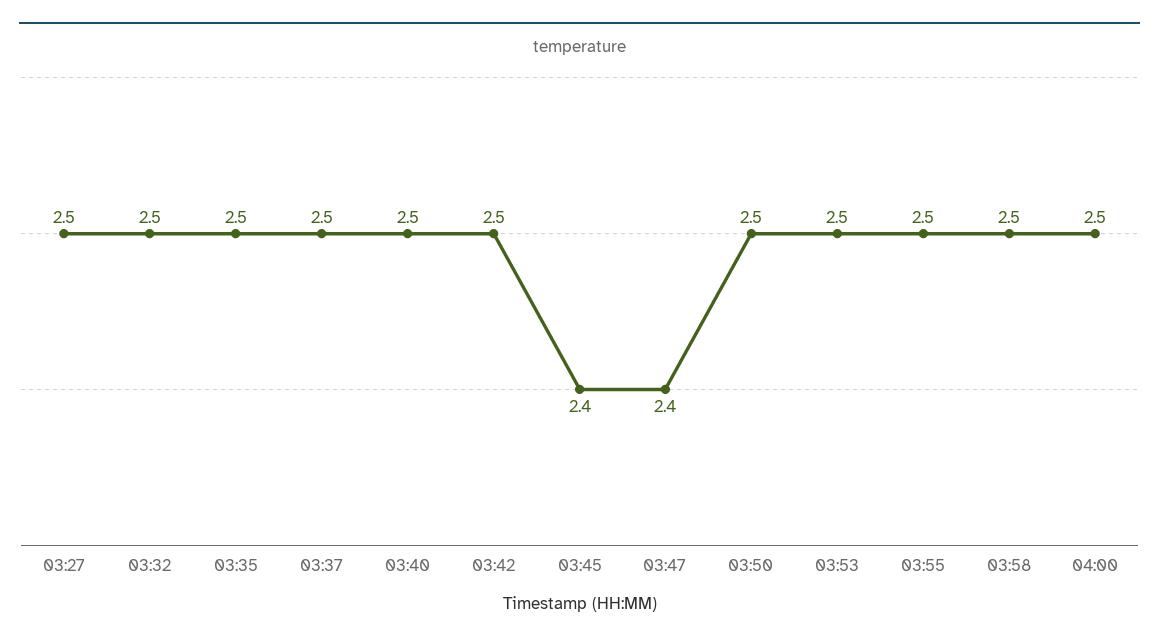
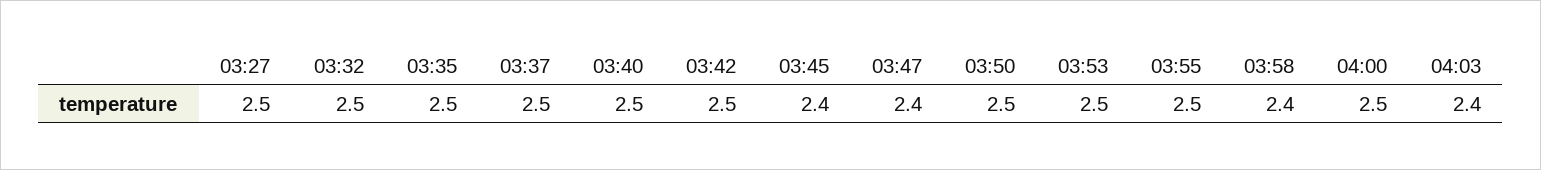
03:58: 2.5 -> 2.4
04:03: none -> 2.4

